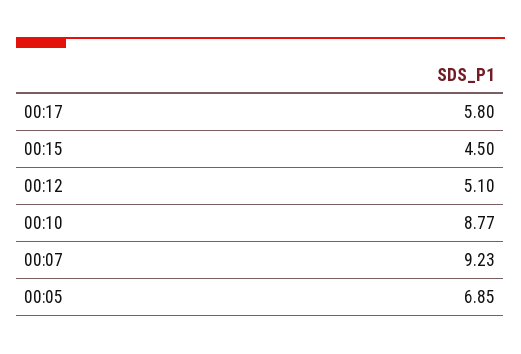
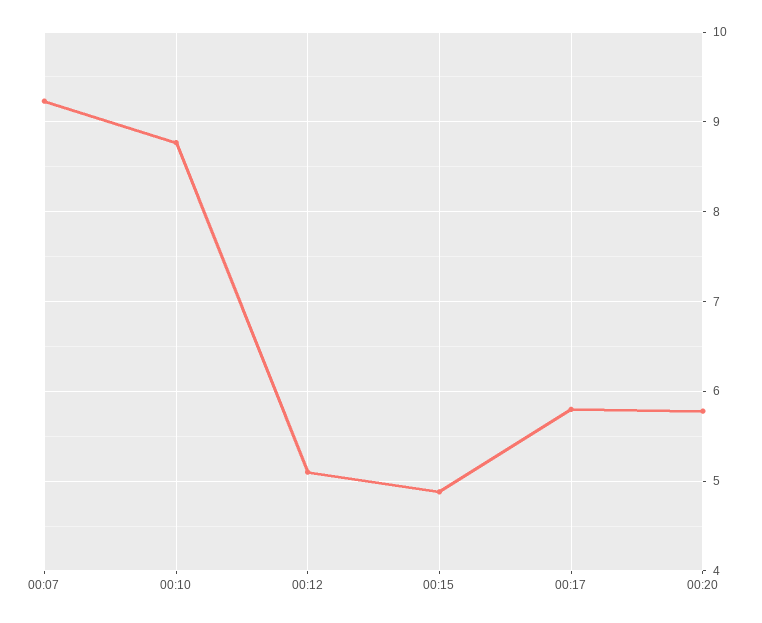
00:15: 4.5 -> 4.9
00:05: 6.85 -> none
00:20: none -> 5.8

